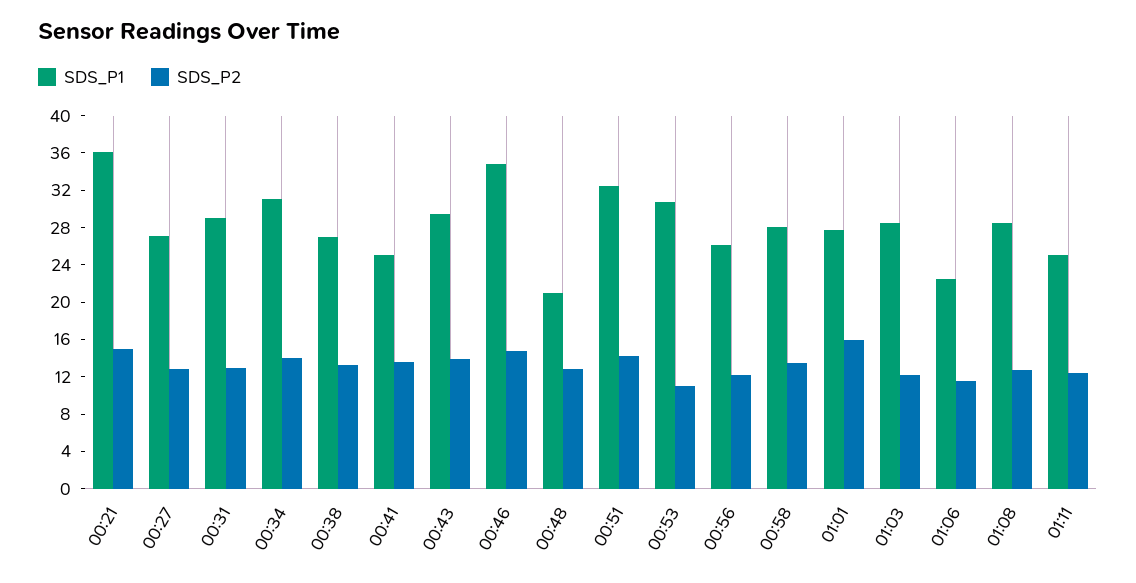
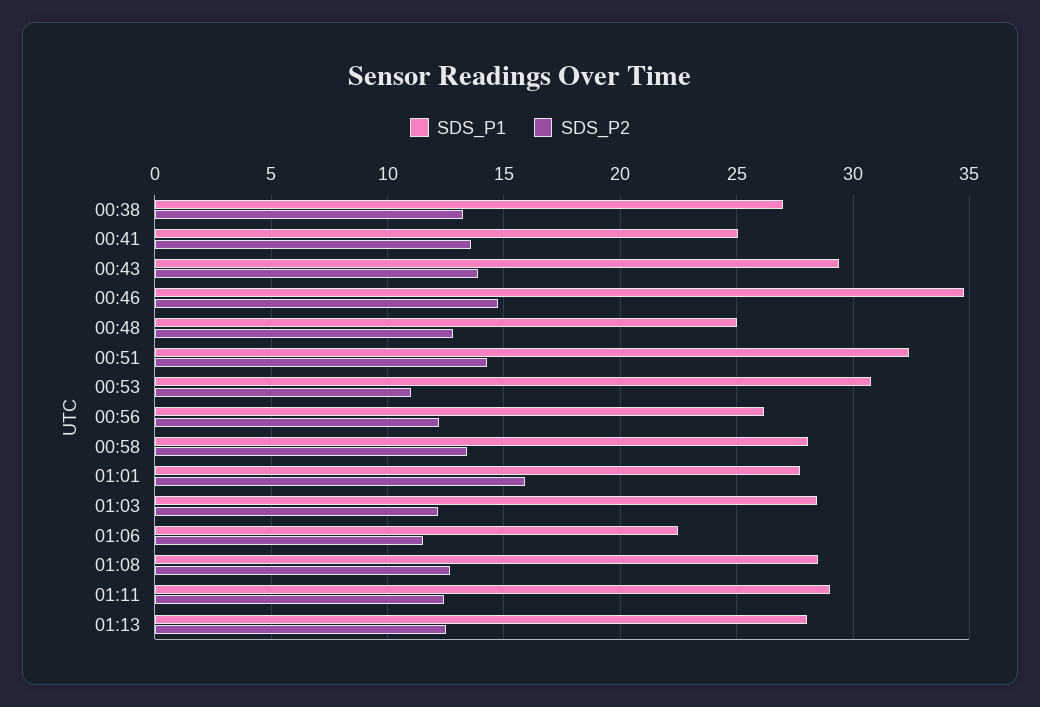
SDS_P1, 00:21: 36 -> none
SDS_P2, 00:21: 15 -> none
SDS_P1, 00:27: 27 -> none
SDS_P2, 00:27: 13 -> none
SDS_P1, 00:31: 29 -> none
SDS_P2, 00:31: 13 -> none
SDS_P1, 00:34: 31 -> none
SDS_P2, 00:34: 14 -> none
SDS_P1, 00:48: 21 -> 25
SDS_P1, 01:11: 25 -> 29
SDS_P1, 01:13: none -> 28
SDS_P2, 01:13: none -> 12.5

